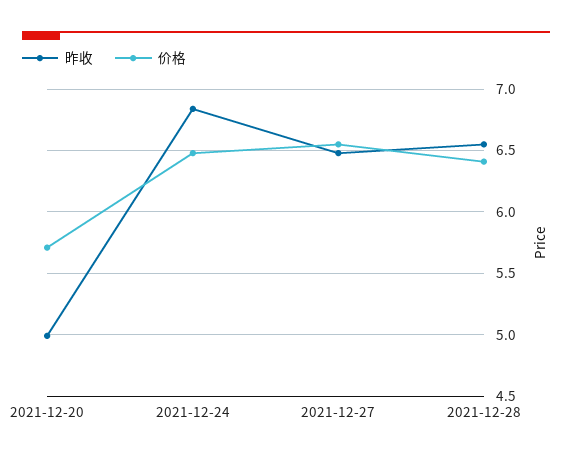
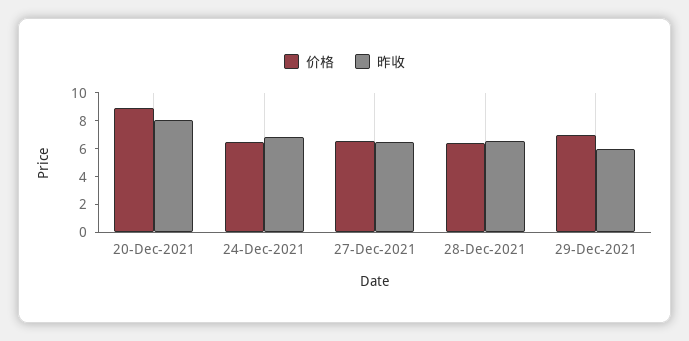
昨收, 2021-12-20: 5 -> 8
价格, 2021-12-20: 5.7 -> 9
价格, 29-Dec-2021: none -> 7
昨收, 29-Dec-2021: none -> 6

